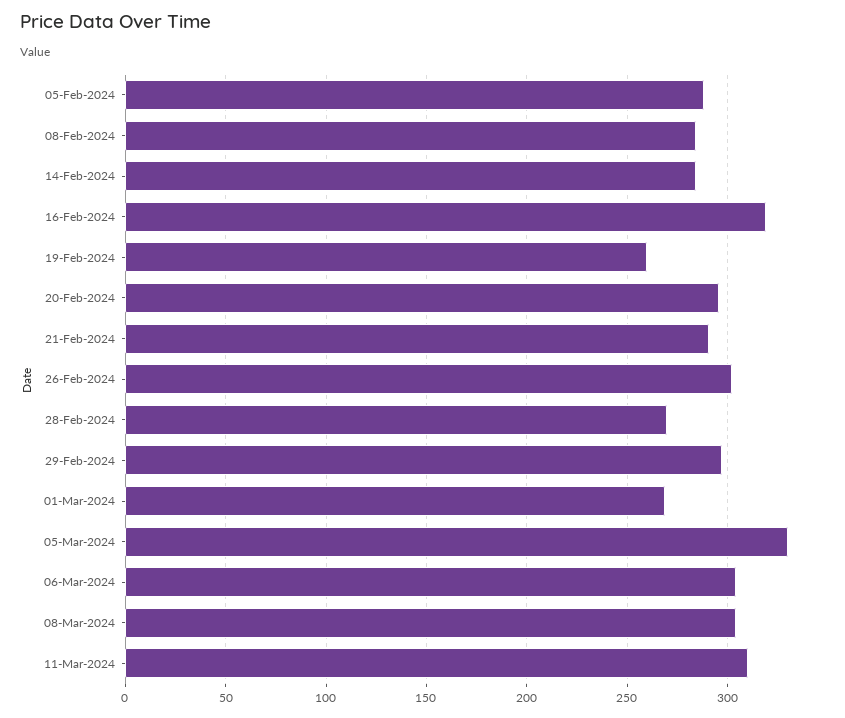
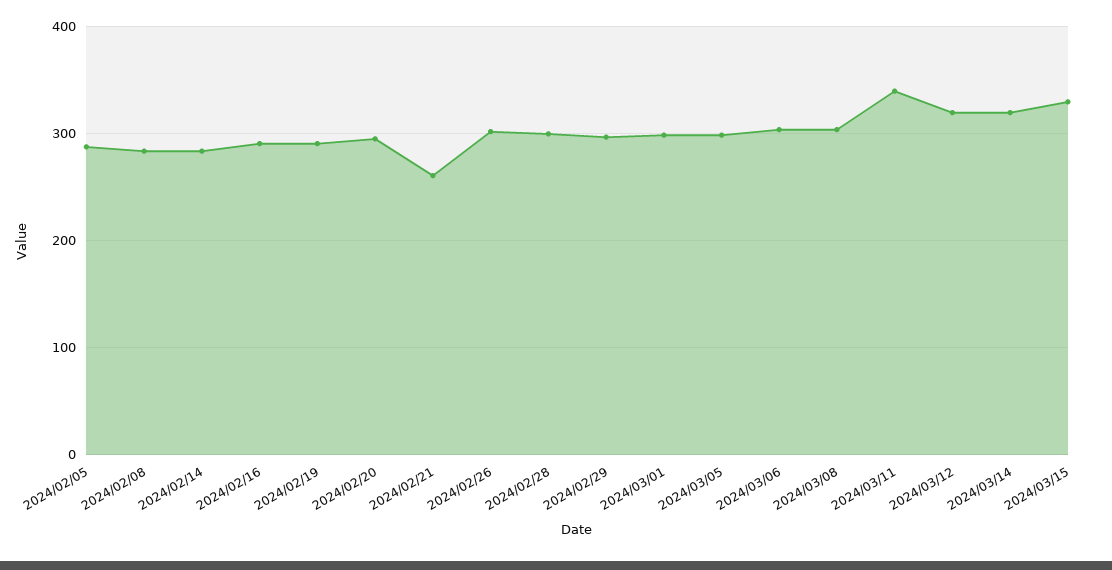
16-Feb-2024: 320 -> 290
19-Feb-2024: 260 -> 290
21-Feb-2024: 290 -> 260
28-Feb-2024: 270 -> 300
01-Mar-2024: 270 -> 300
05-Mar-2024: 330 -> 300
11-Mar-2024: 310 -> 340
2024/03/12: none -> 320
2024/03/14: none -> 320
2024/03/15: none -> 330

